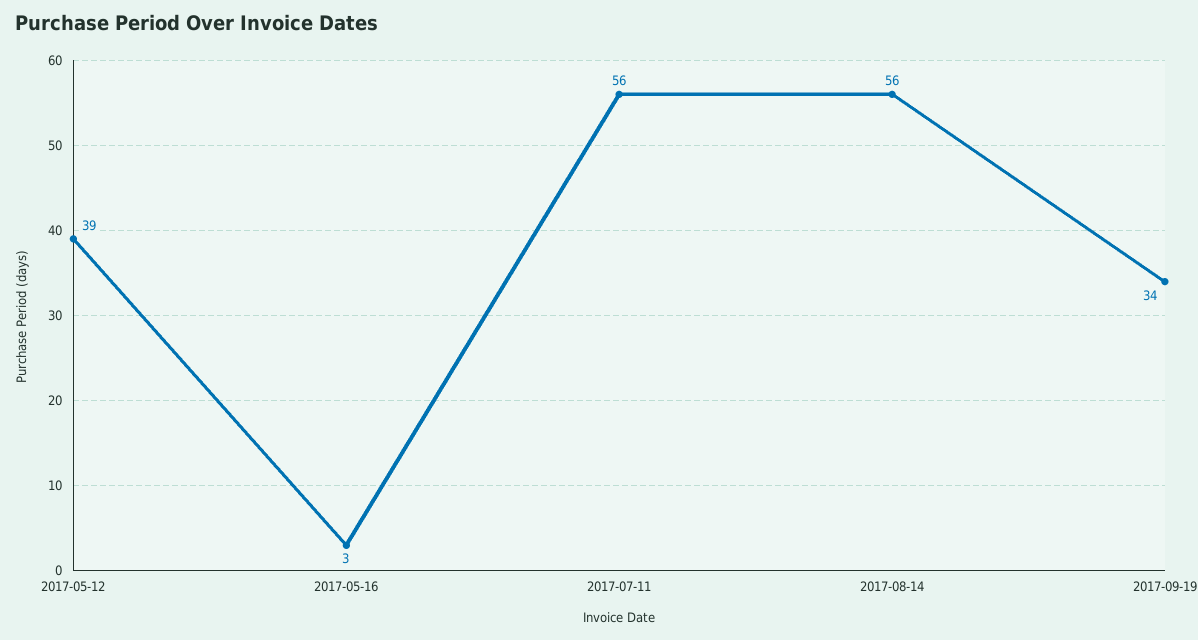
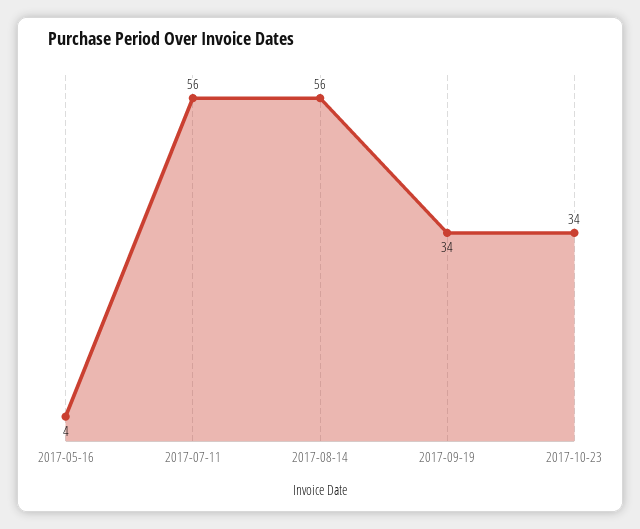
2017-05-12: 39 -> none
2017-05-16: 3 -> 4
2017-10-23: none -> 34

